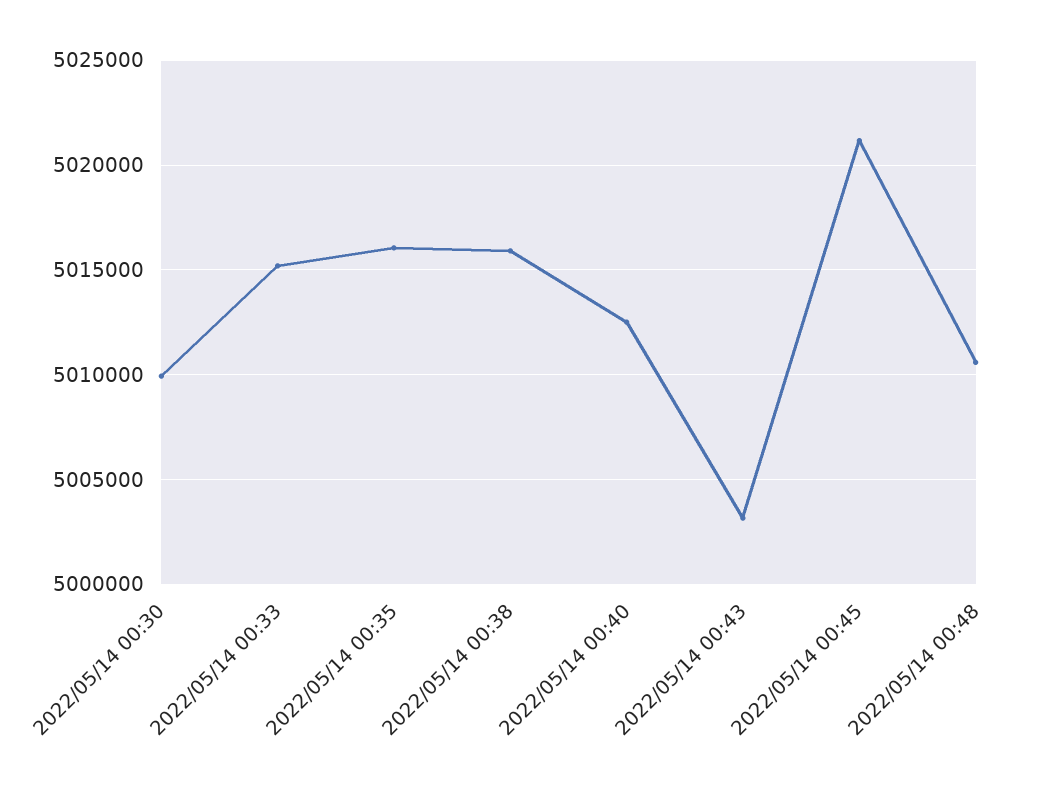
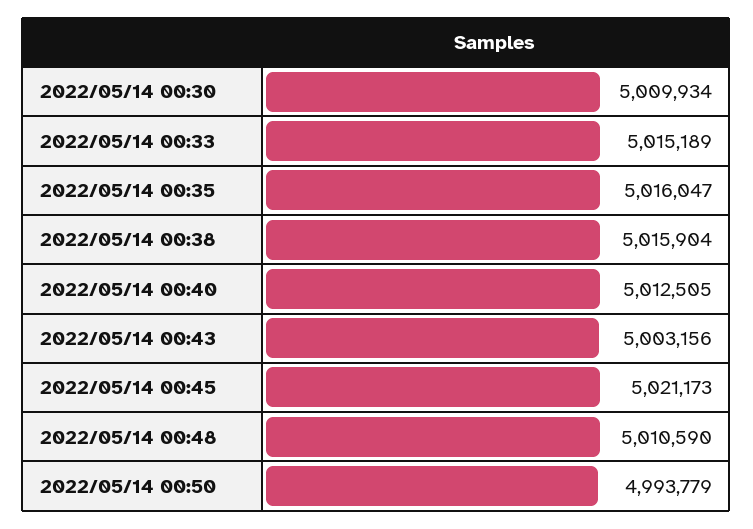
2022/05/14 00:50: none -> 4993779

